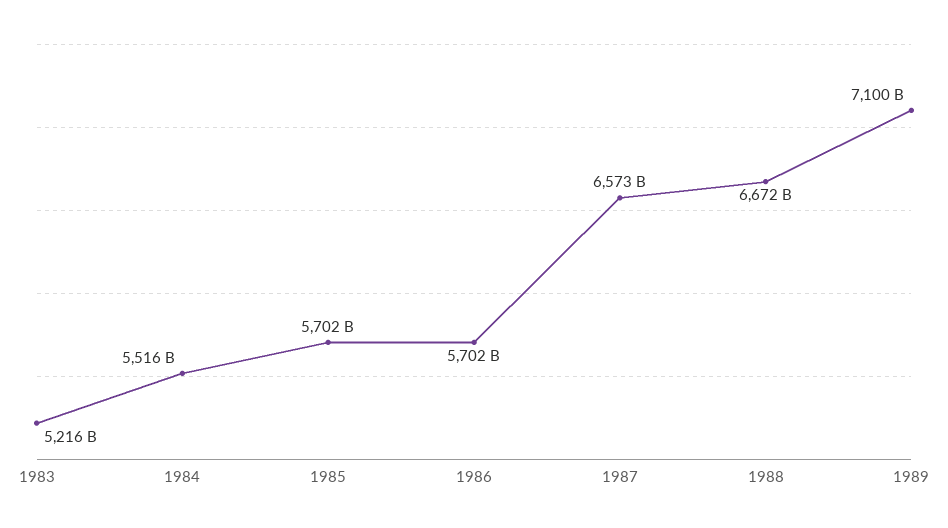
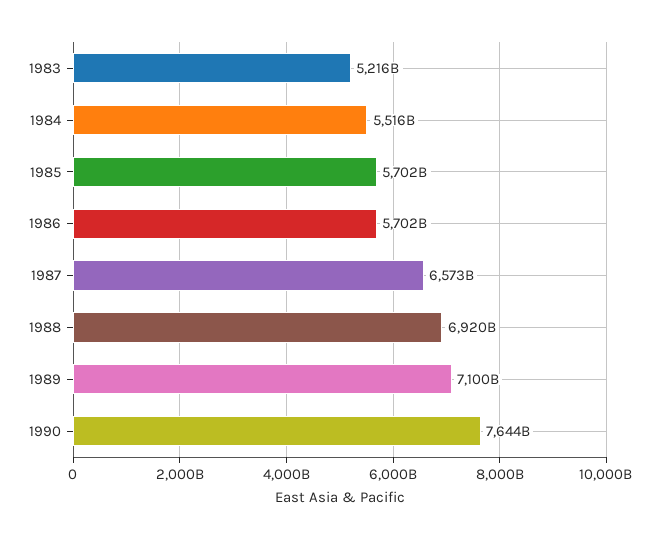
1988: 6672000000000 -> 6920000000000
1990: none -> 7644000000000

